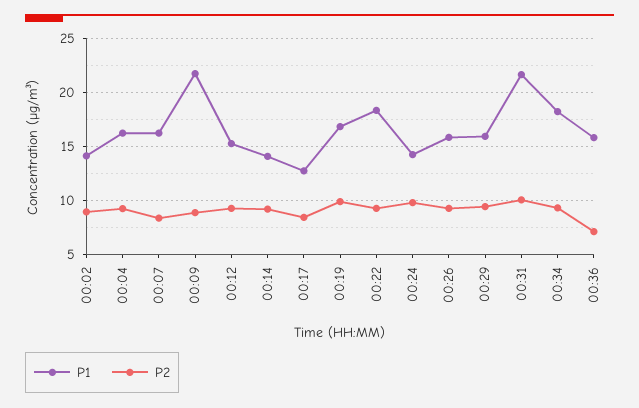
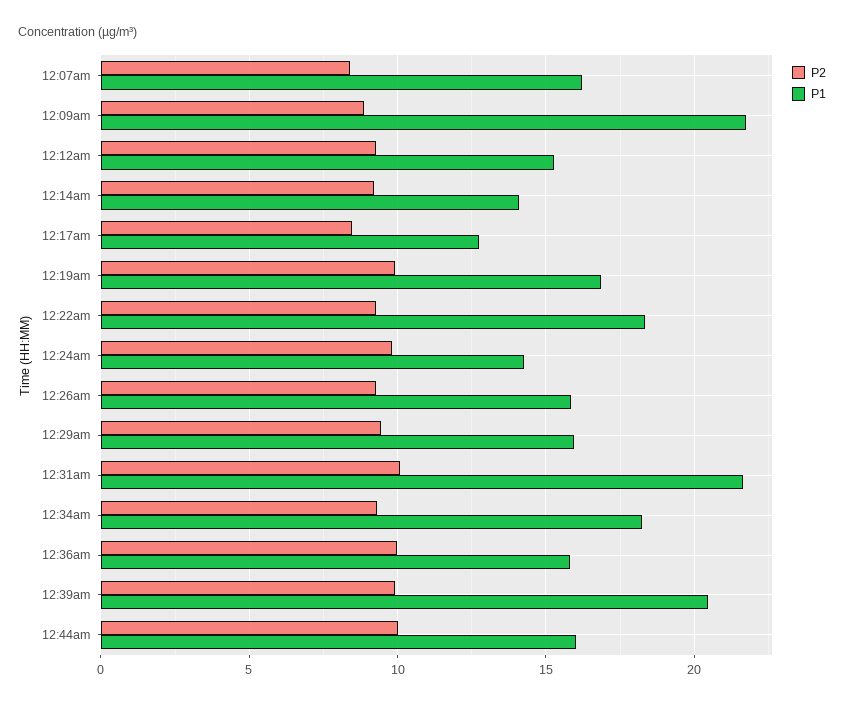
P1, 00:02: 14 -> none
P2, 00:02: 9 -> none
P1, 00:04: 16 -> none
P2, 00:04: 9 -> none
P2, 00:36: 7 -> 10
P2, 12:39am: none -> 10
P1, 12:39am: none -> 20.5
P2, 12:44am: none -> 10
P1, 12:44am: none -> 16

